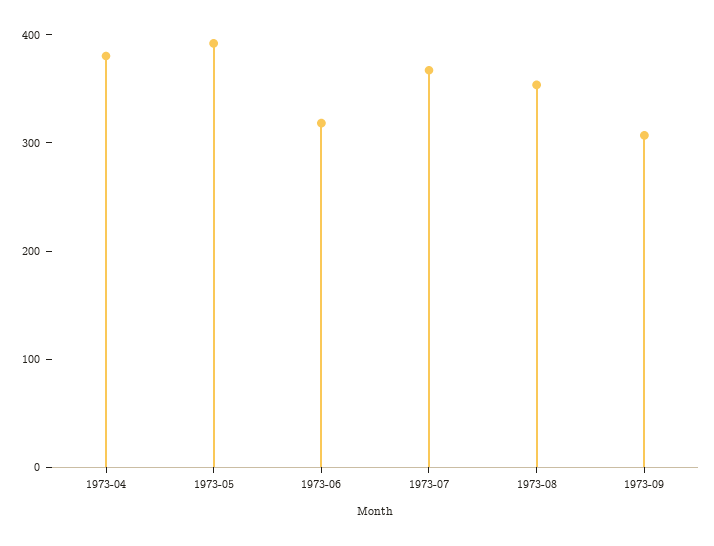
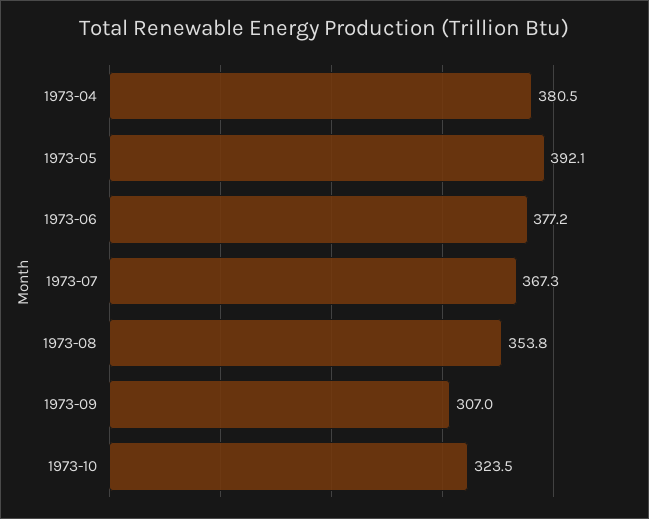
1973-06: 320 -> 377.2
1973-10: none -> 323.5

